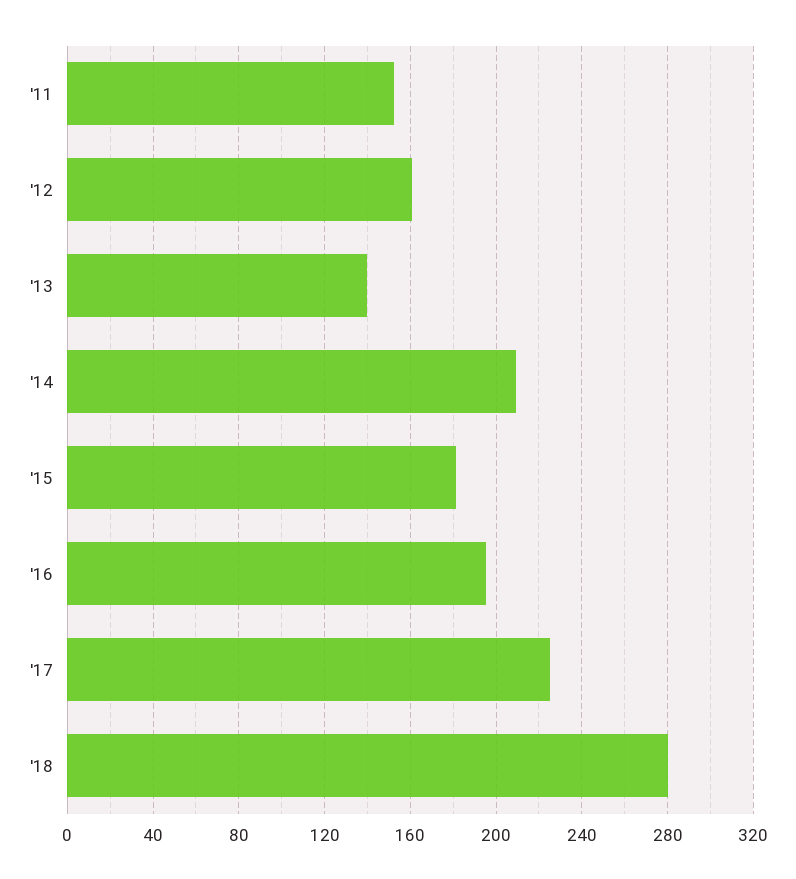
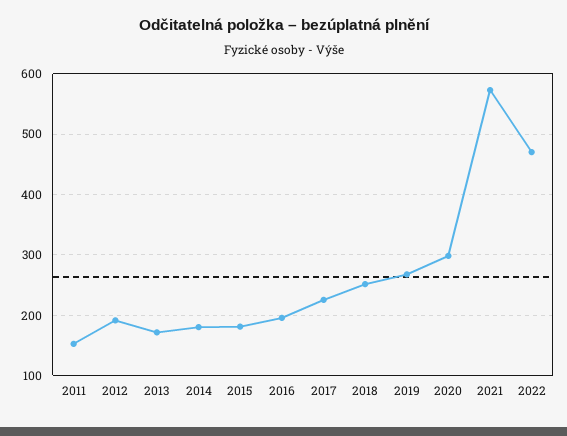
'12: 160 -> 190
'13: 140 -> 170
'14: 210 -> 180
'18: 280 -> 250
2019: none -> 270
2020: none -> 300
2021: none -> 570
2022: none -> 470

